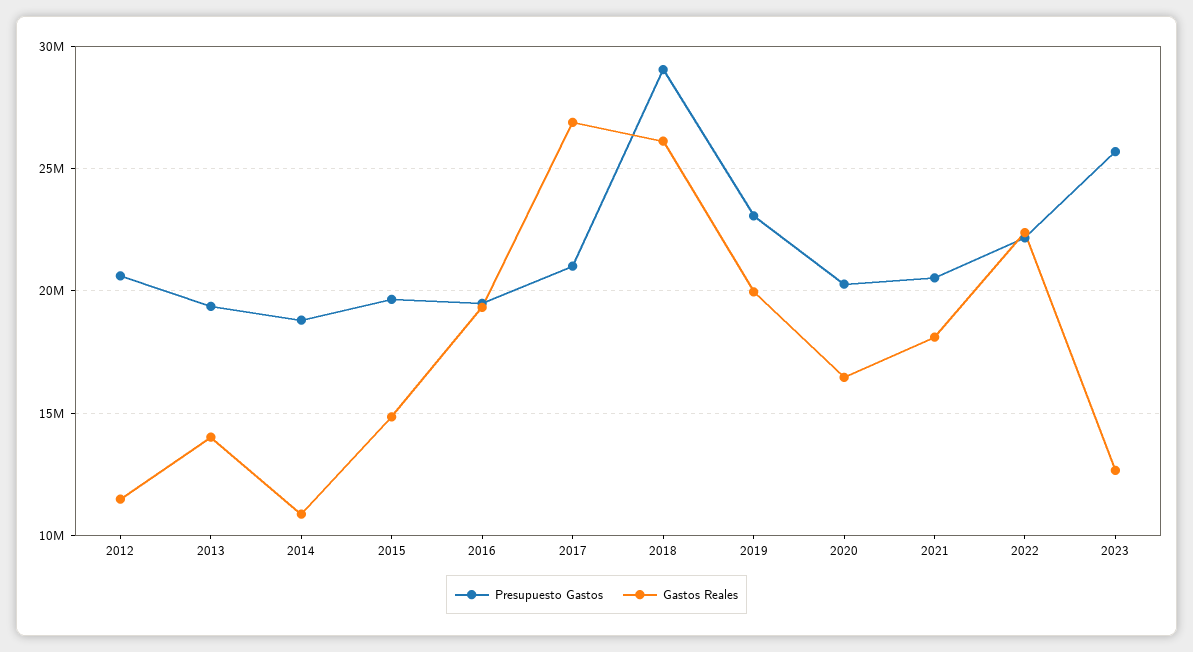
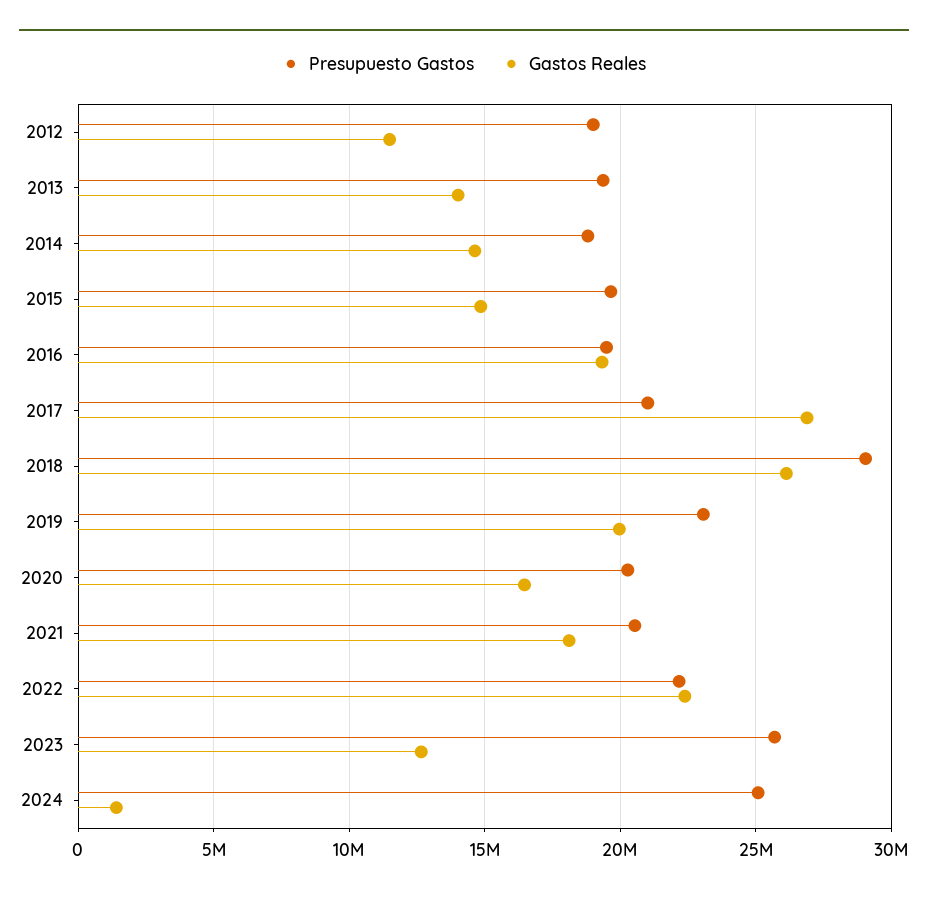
Presupuesto Gastos, 2012: 20500000 -> 19000000
Gastos Reales, 2014: 11000000 -> 14500000
Presupuesto Gastos, 2024: none -> 25000000
Gastos Reales, 2024: none -> 1500000

